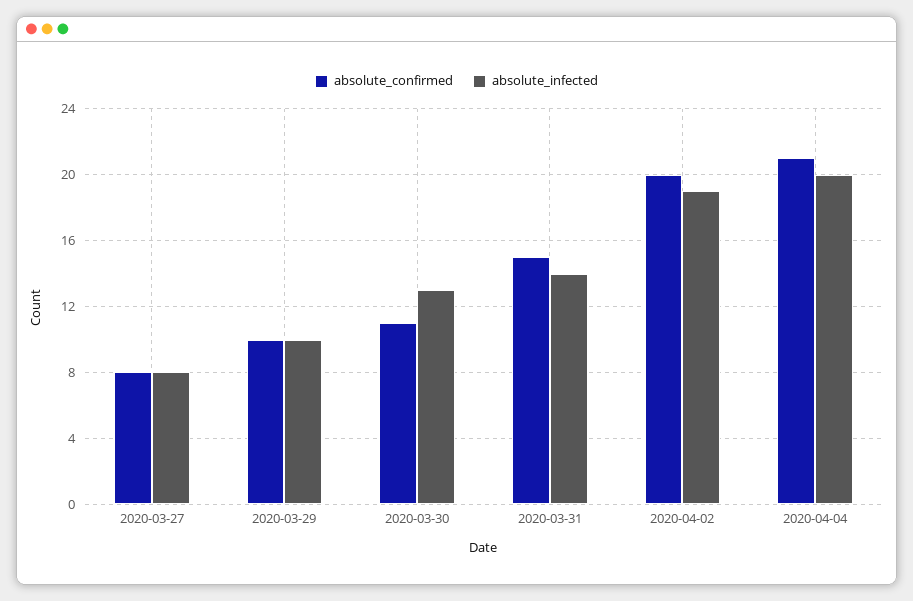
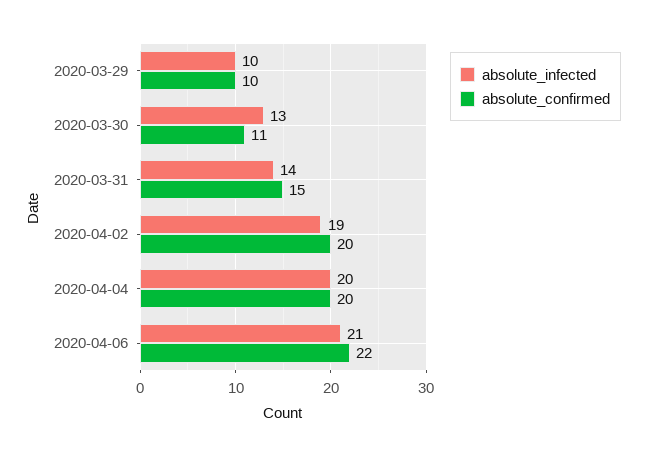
absolute_confirmed, 2020-03-27: 8 -> none
absolute_infected, 2020-03-27: 8 -> none
absolute_confirmed, 2020-04-04: 21 -> 20
absolute_infected, 2020-04-06: none -> 21
absolute_confirmed, 2020-04-06: none -> 22

